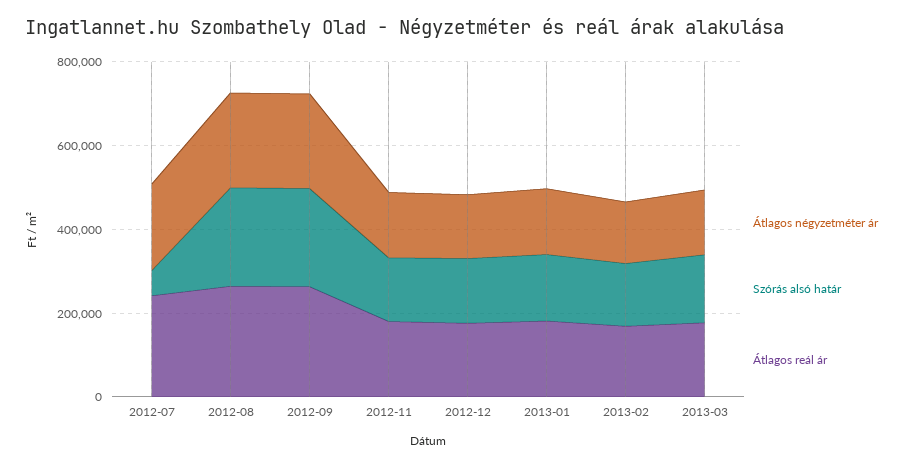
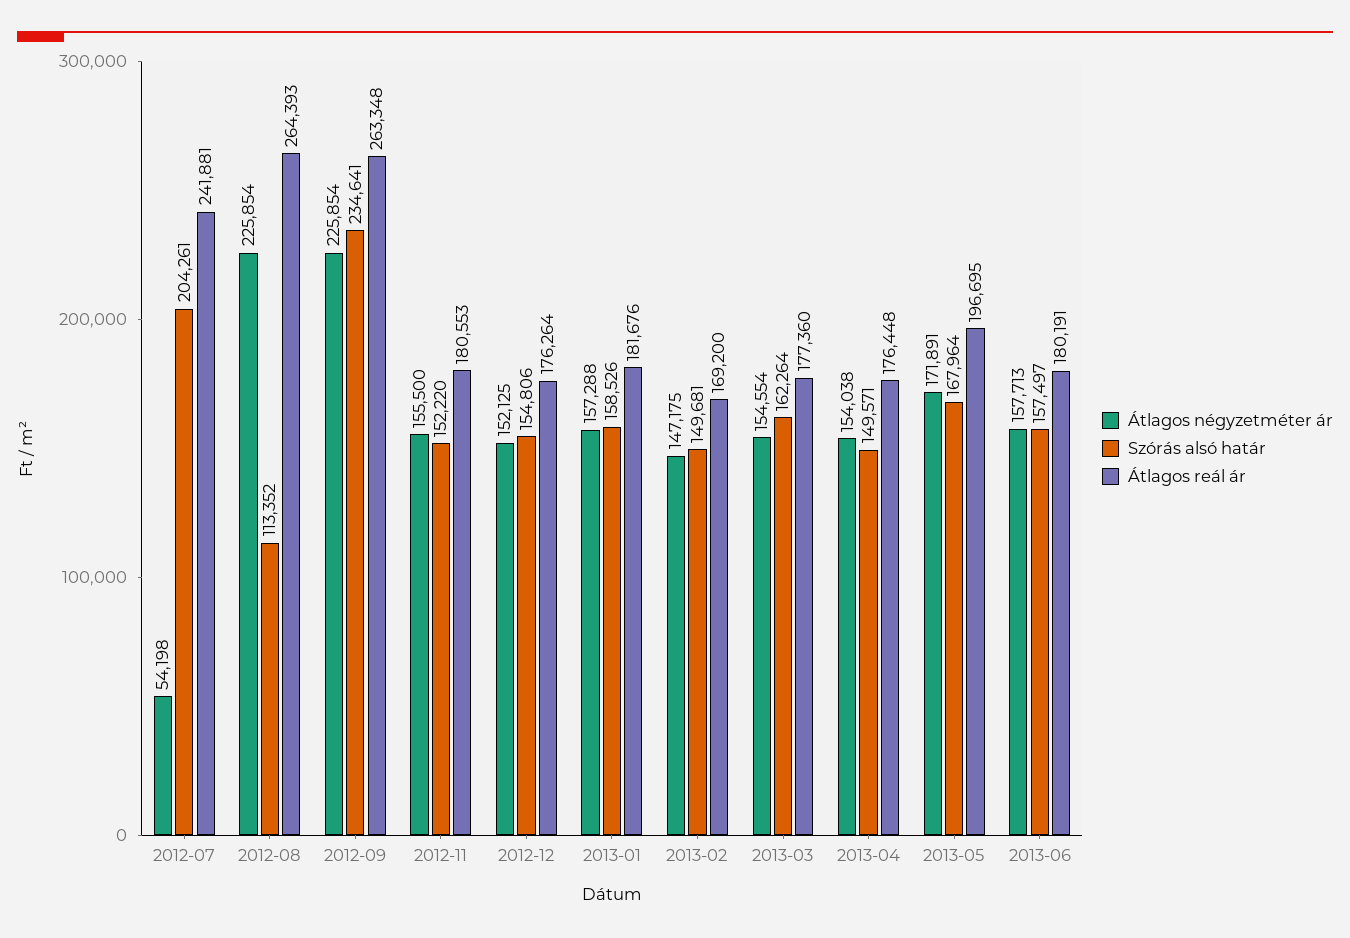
Átlagos négyzetméter ár, 2012-07: 200000 -> 54198
Szórás alsó határ, 2012-07: 50000 -> 204261
Szórás alsó határ, 2012-08: 250000 -> 113352
Átlagos négyzetméter ár, 2013-04: none -> 154038
Szórás alsó határ, 2013-04: none -> 149571
Átlagos reál ár, 2013-04: none -> 176448
Átlagos négyzetméter ár, 2013-05: none -> 171891
Szórás alsó határ, 2013-05: none -> 167964
Átlagos reál ár, 2013-05: none -> 196695
Átlagos négyzetméter ár, 2013-06: none -> 157713
Szórás alsó határ, 2013-06: none -> 157497
Átlagos reál ár, 2013-06: none -> 180191

